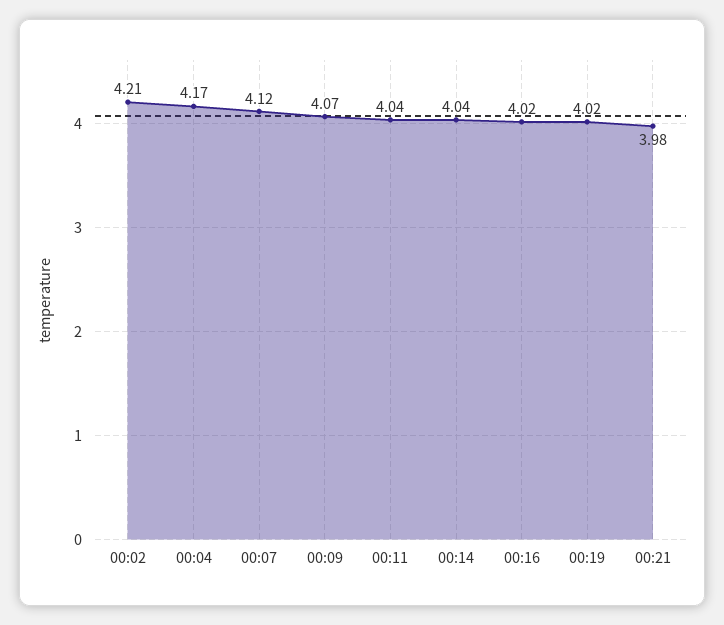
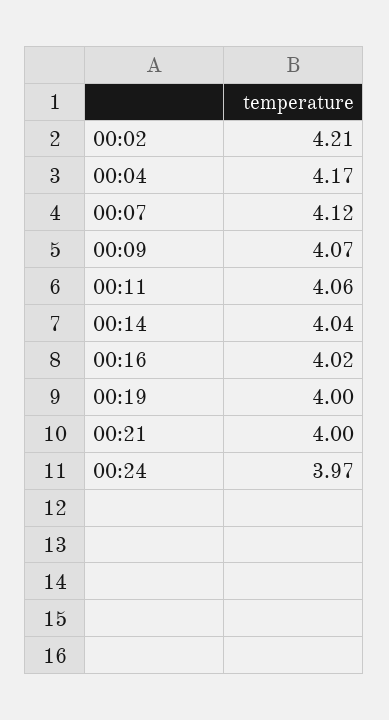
00:11: 4.04 -> 4.06
00:19: 4.02 -> 4
00:21: 3.98 -> 4
00:24: none -> 3.97

